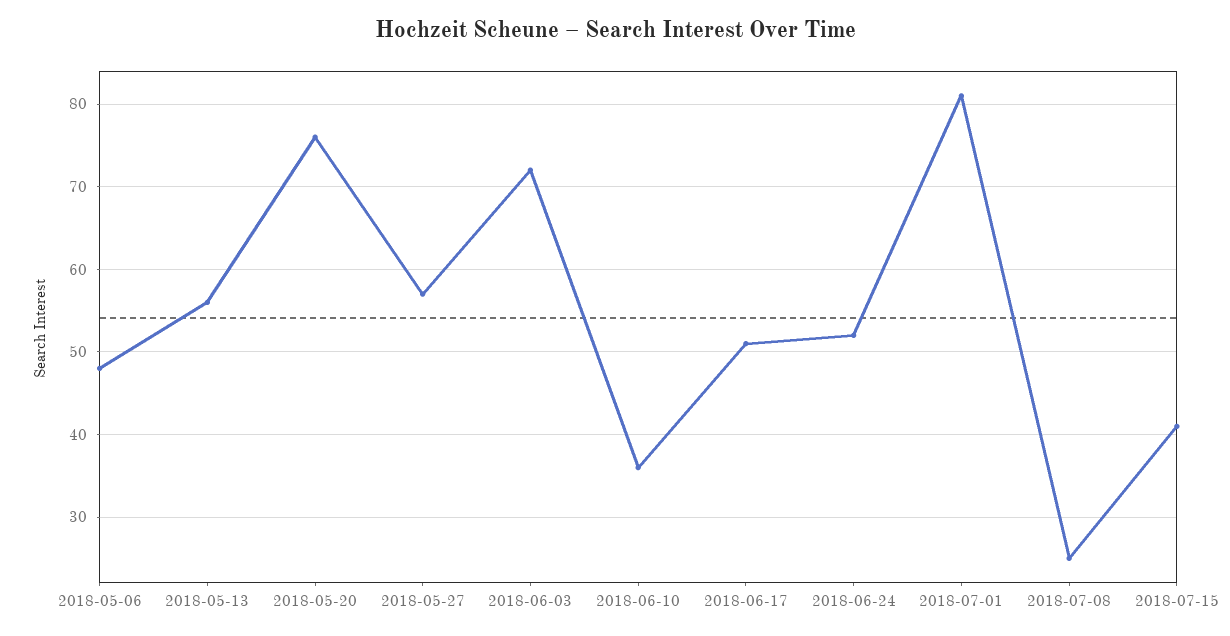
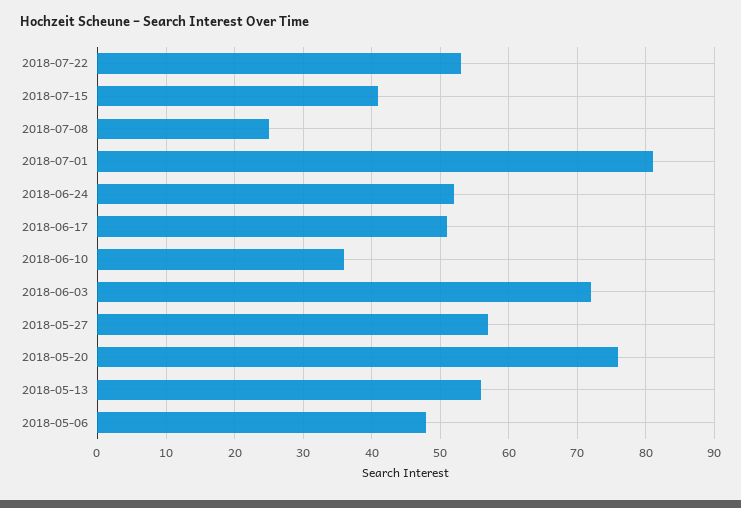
2018-07-22: none -> 53

